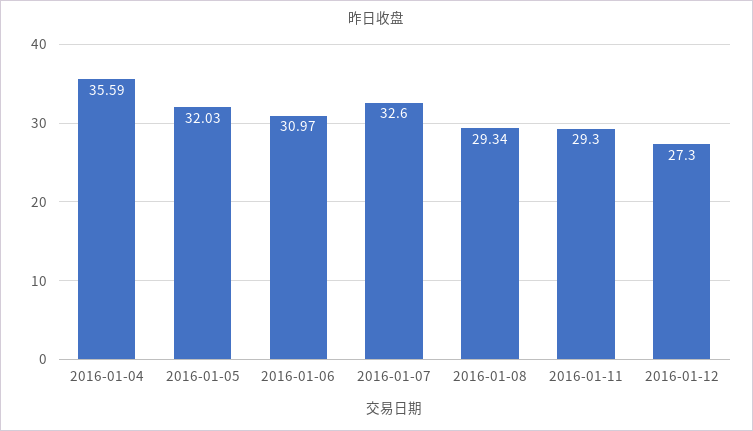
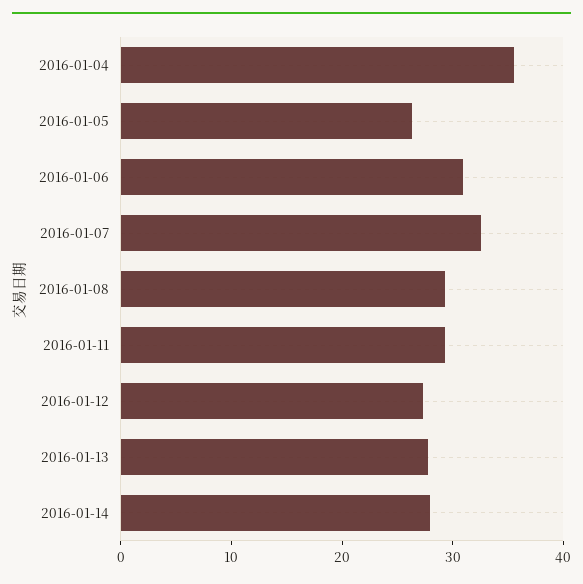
2016-01-05: 32.03 -> 26
2016-01-13: none -> 28
2016-01-14: none -> 28

